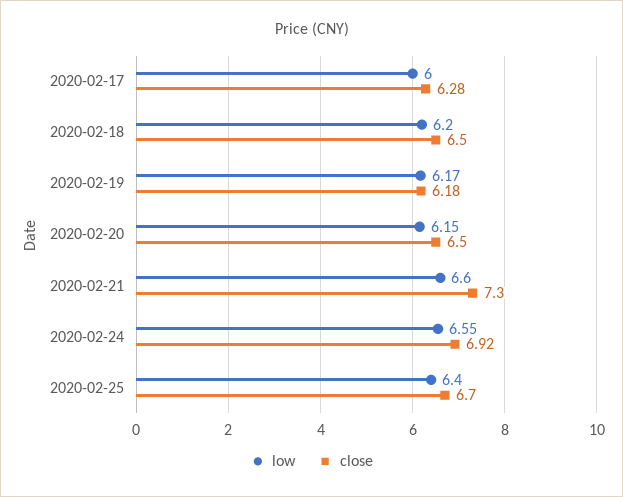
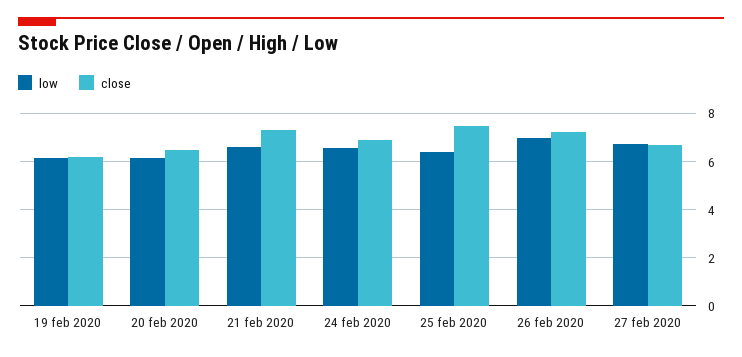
low, 2020-02-17: 6 -> none
close, 2020-02-17: 6.28 -> none
low, 2020-02-18: 6.2 -> none
close, 2020-02-18: 6.5 -> none
close, 2020-02-25: 6.7 -> 7.5
low, 26 feb 2020: none -> 7
close, 26 feb 2020: none -> 7.25
low, 27 feb 2020: none -> 6.75
close, 27 feb 2020: none -> 6.75

